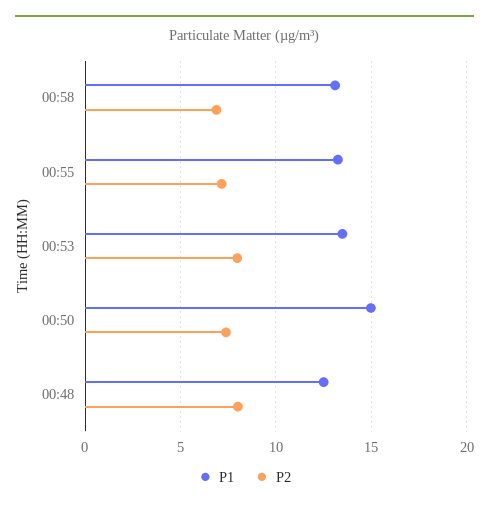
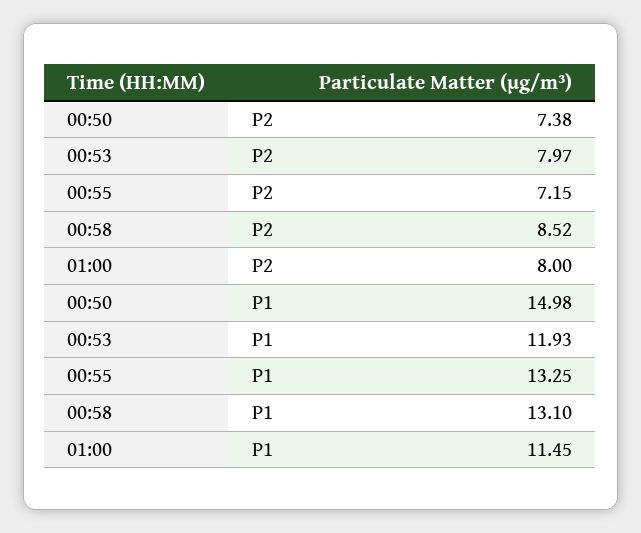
P2, 00:58: 7 -> 8.52
P1, 00:53: 13.5 -> 11.93
P1, 00:48: 12.5 -> none
P2, 00:48: 8 -> none
P2, 01:00: none -> 8
P1, 01:00: none -> 11.45

